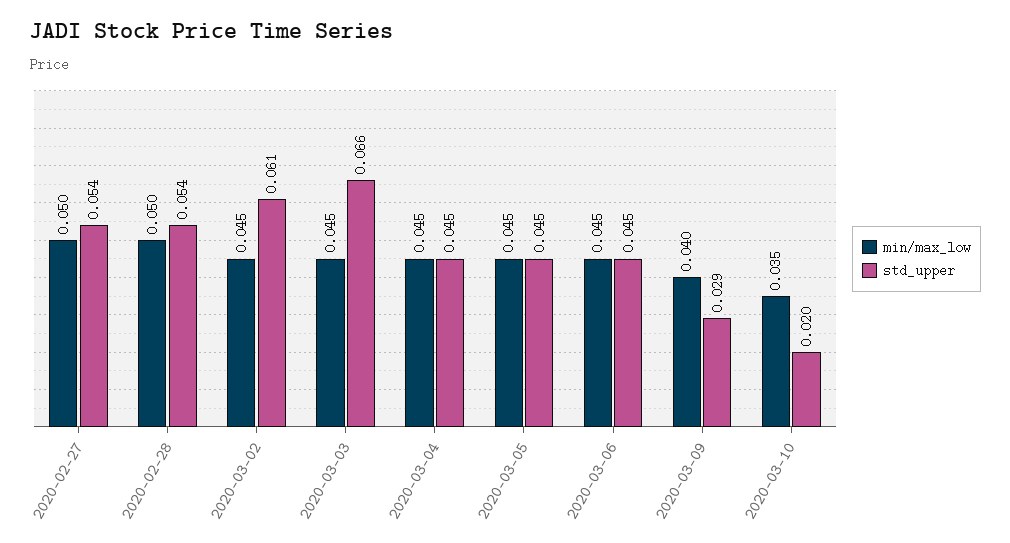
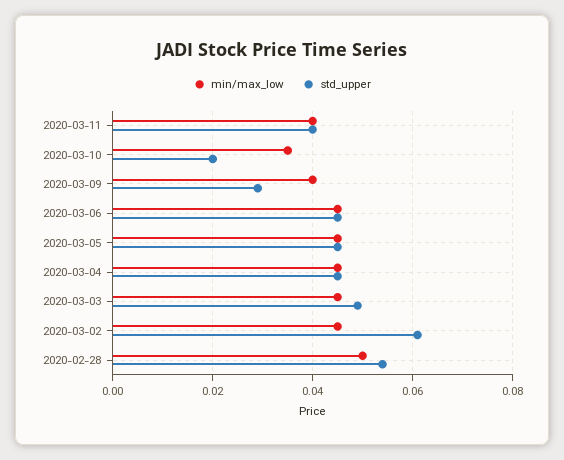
min/max_low, 2020-02-27: 0.05 -> none
std_upper, 2020-02-27: 0.054 -> none
std_upper, 2020-03-03: 0.066 -> 0.05
min/max_low, 2020-03-11: none -> 0.04
std_upper, 2020-03-11: none -> 0.04

